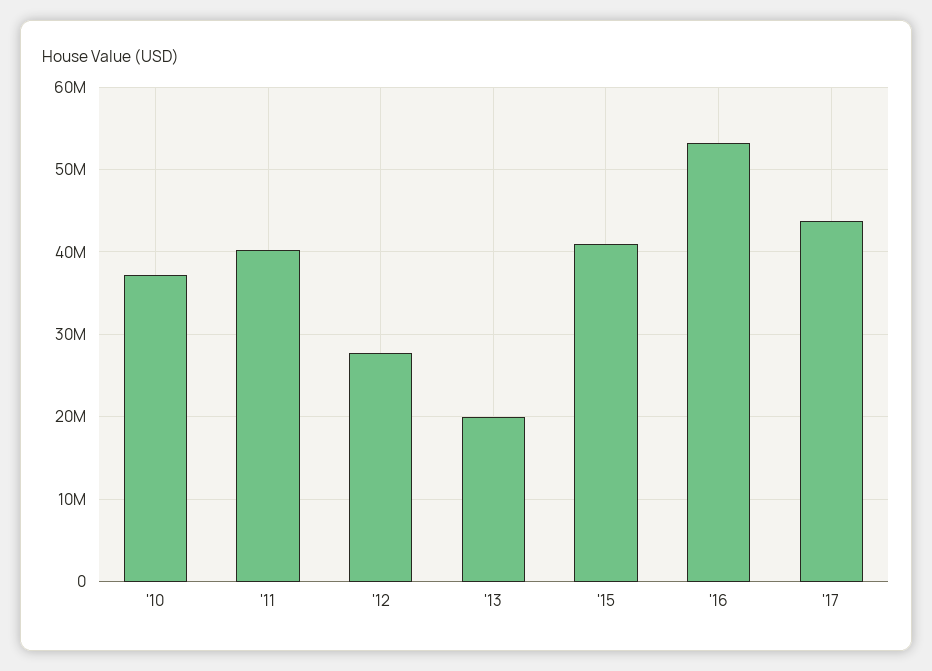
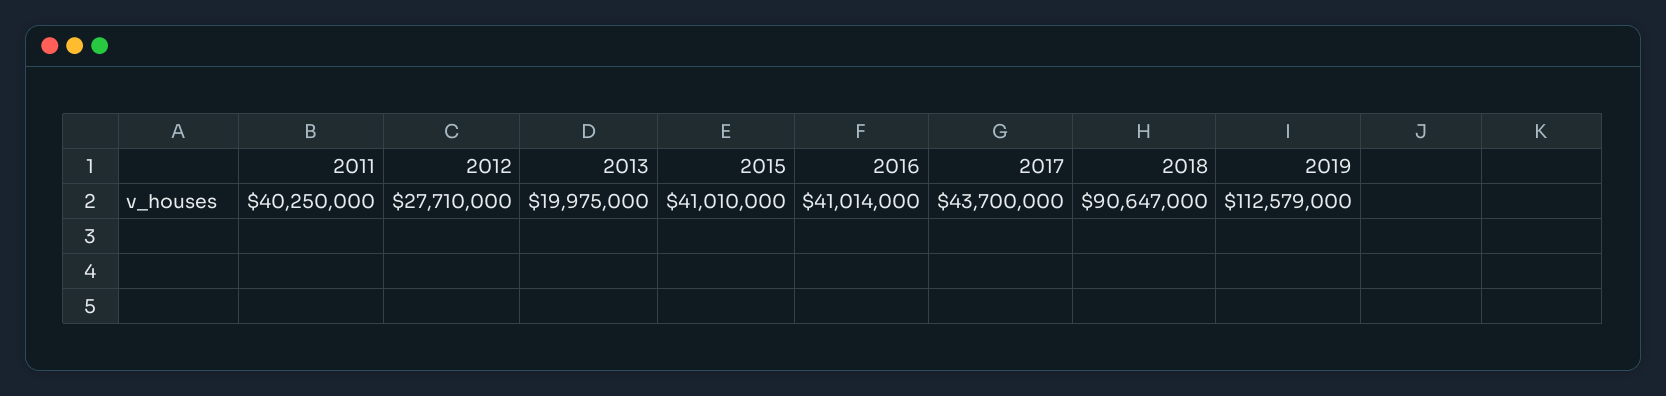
'10: 37000000 -> none
'16: 53000000 -> 41014000
2018: none -> 90647000
2019: none -> 112579000

